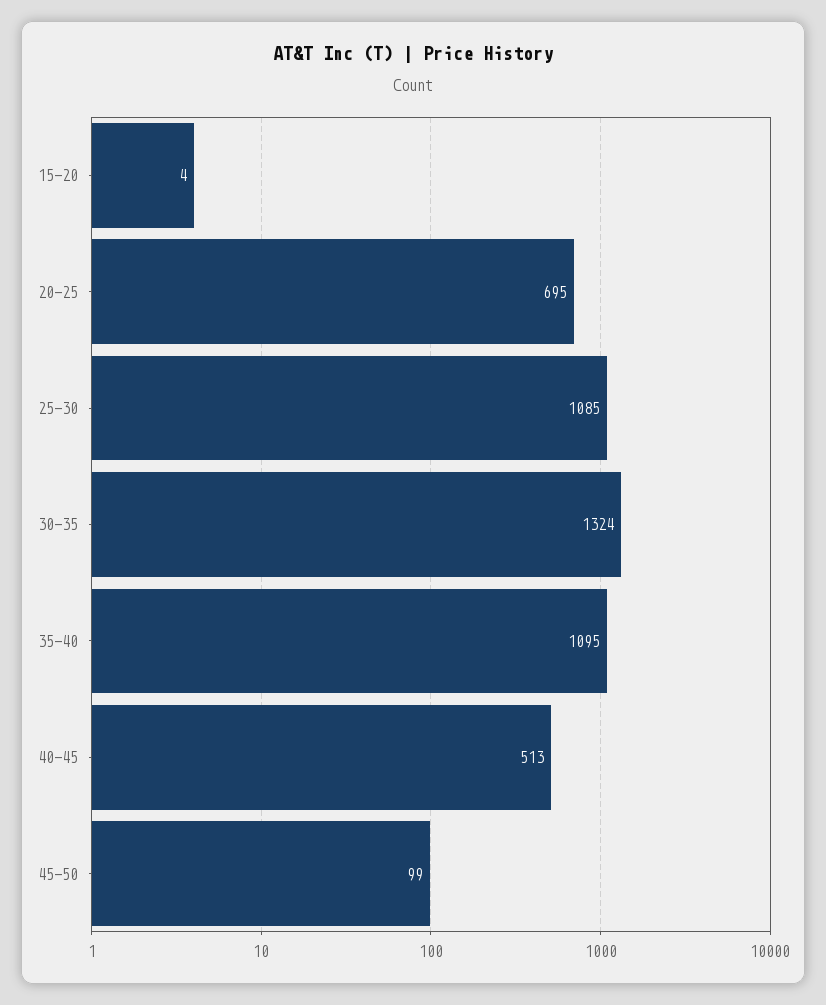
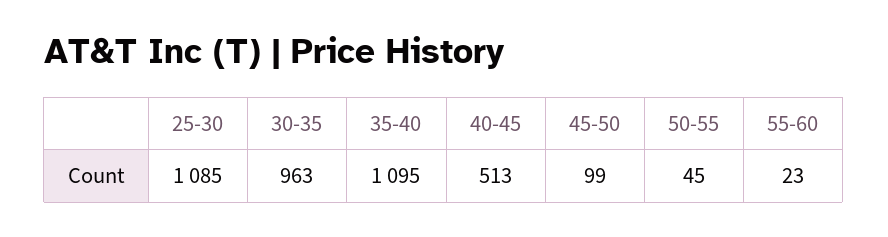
15-20: 4 -> none
20-25: 695 -> none
30-35: 1324 -> 963
50-55: none -> 45
55-60: none -> 23

